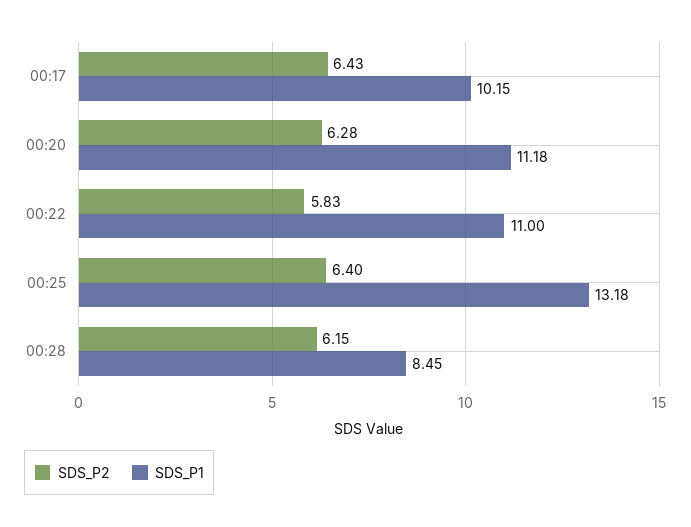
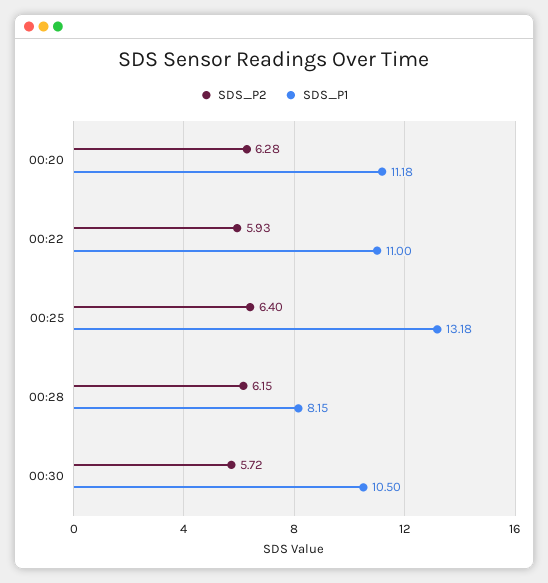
SDS_P2, 00:17: 6.43 -> none
SDS_P1, 00:17: 10.15 -> none
SDS_P2, 00:22: 5.83 -> 5.93
SDS_P1, 00:28: 8.45 -> 8.15
SDS_P2, 00:30: none -> 5.72
SDS_P1, 00:30: none -> 10.5

